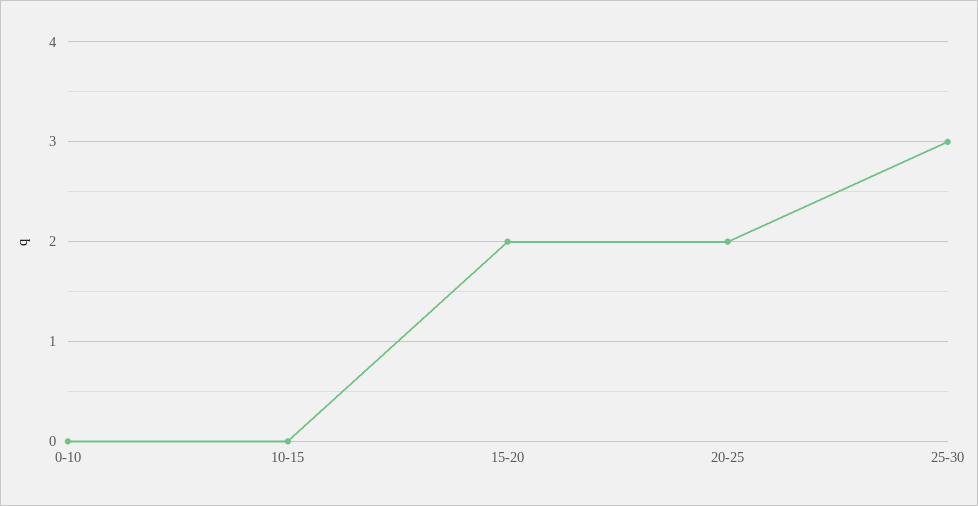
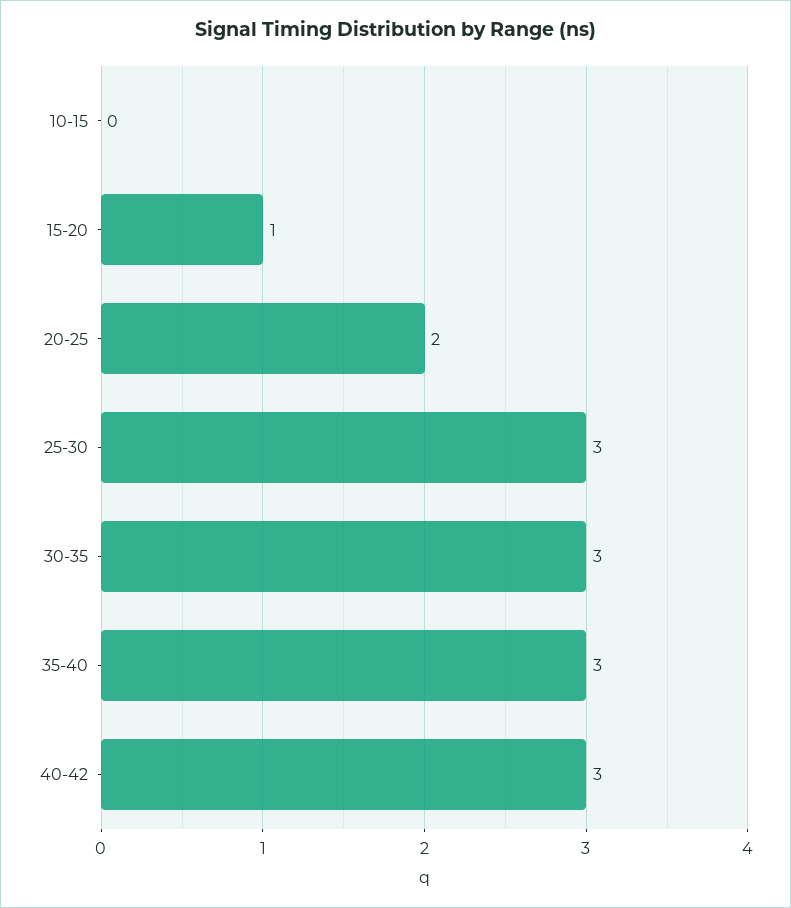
0-10: 0 -> none
15-20: 2 -> 1
30-35: none -> 3
35-40: none -> 3
40-42: none -> 3

